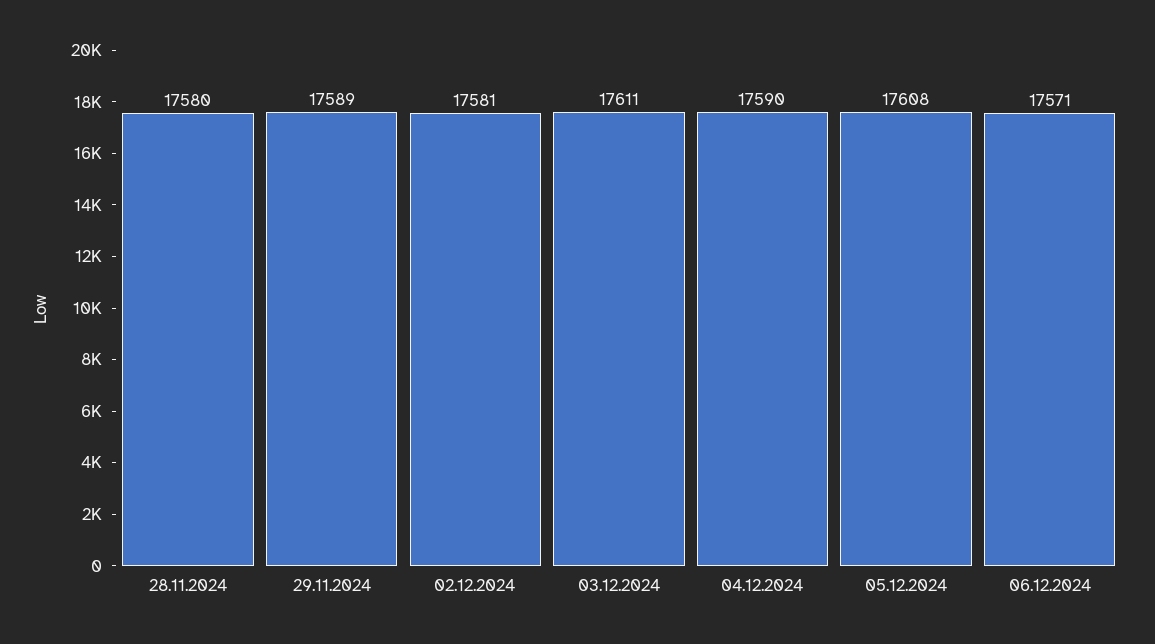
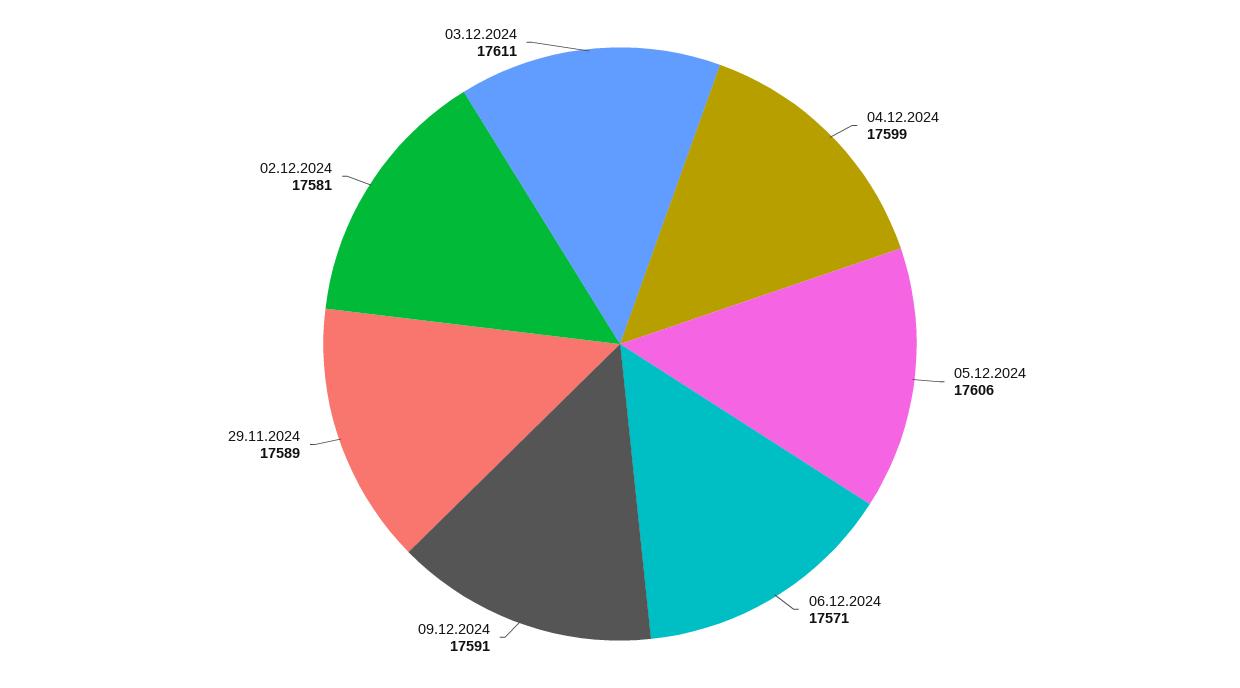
28.11.2024: 17580 -> none
04.12.2024: 17590 -> 17599
05.12.2024: 17608 -> 17606
09.12.2024: none -> 17591

